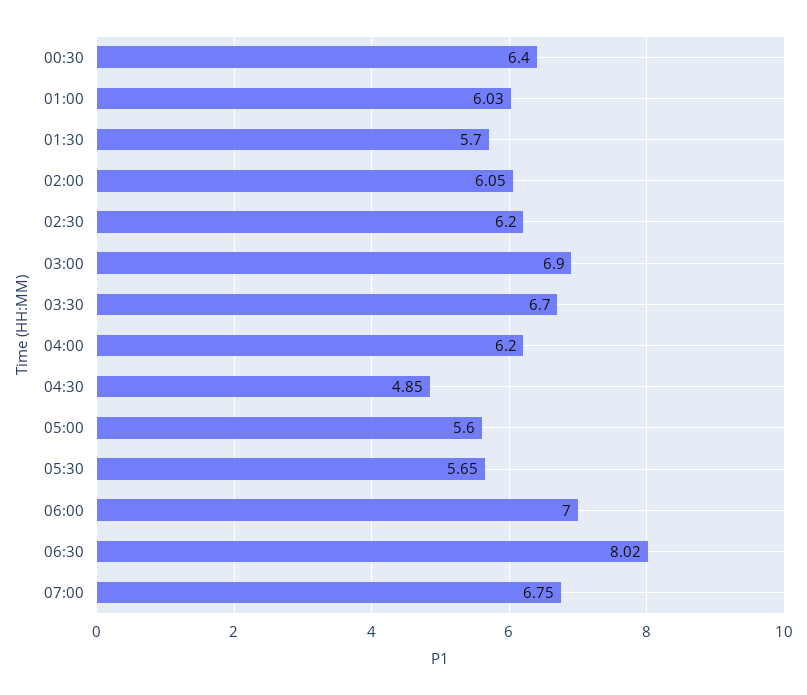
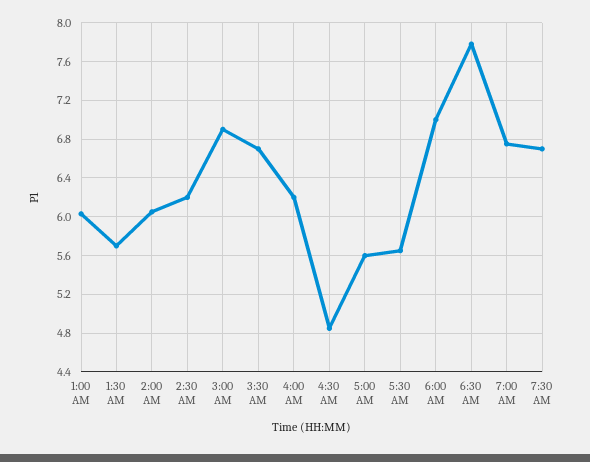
00:30: 6.4 -> none
06:30: 8.02 -> 7.8
7:30 AM: none -> 6.7

